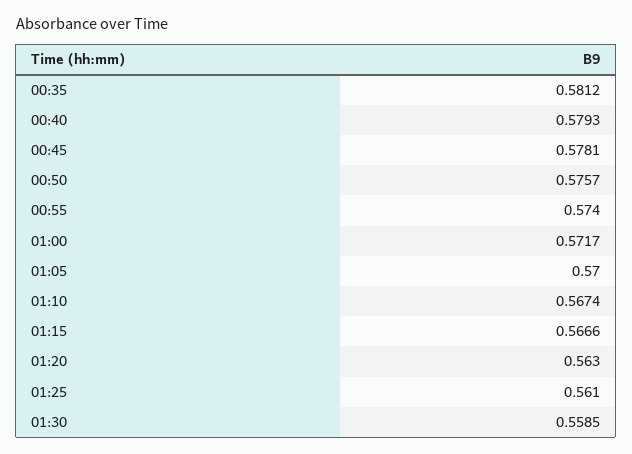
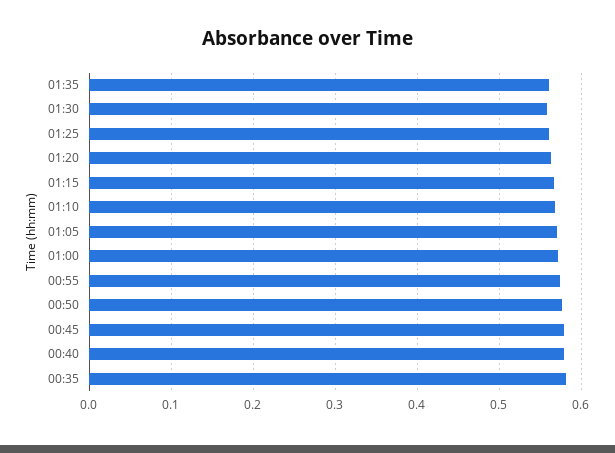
01:35: none -> 0.56

